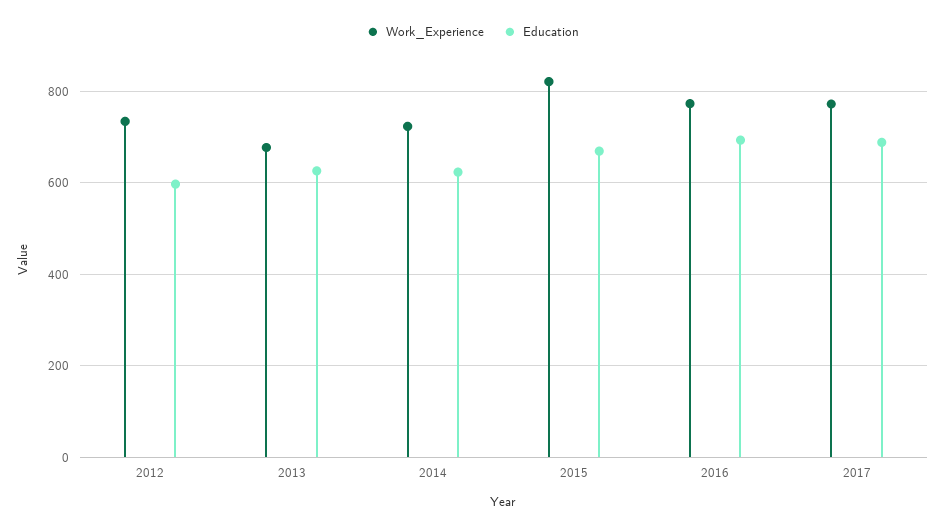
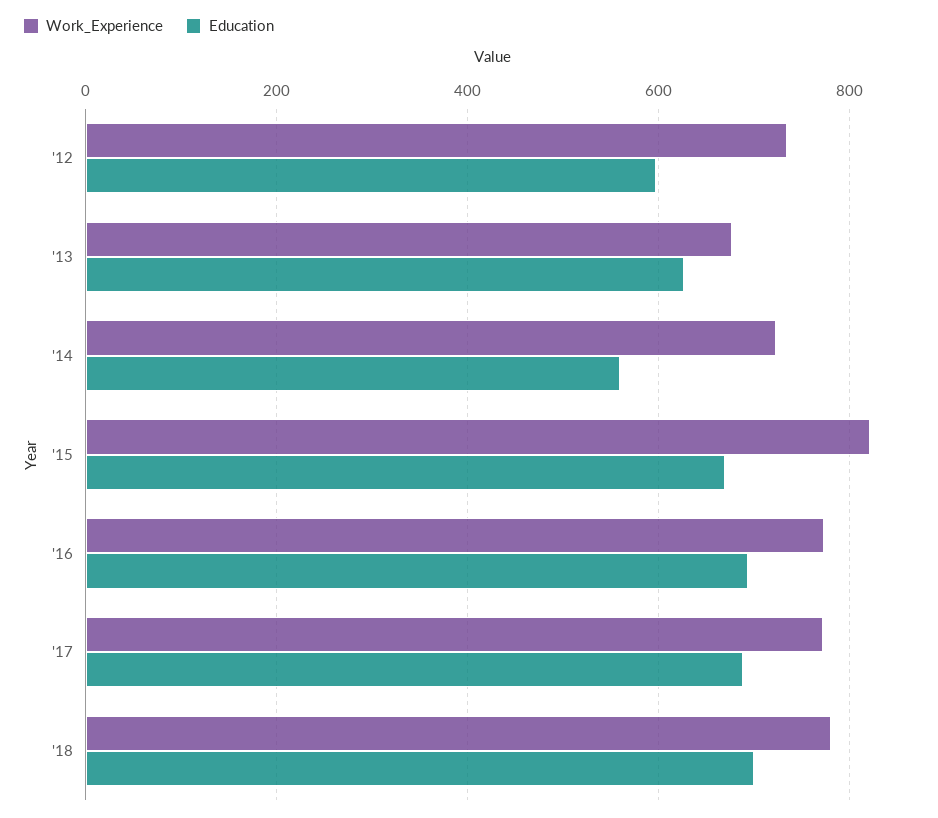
Education, 2014: 620 -> 560
Work_Experience, '18: none -> 780
Education, '18: none -> 700

